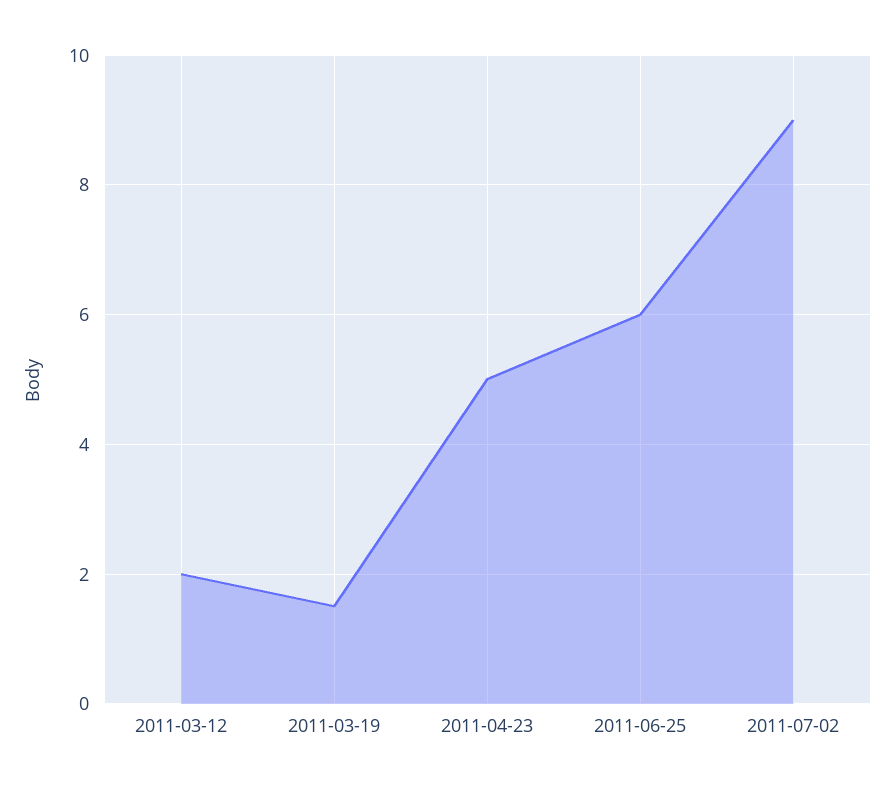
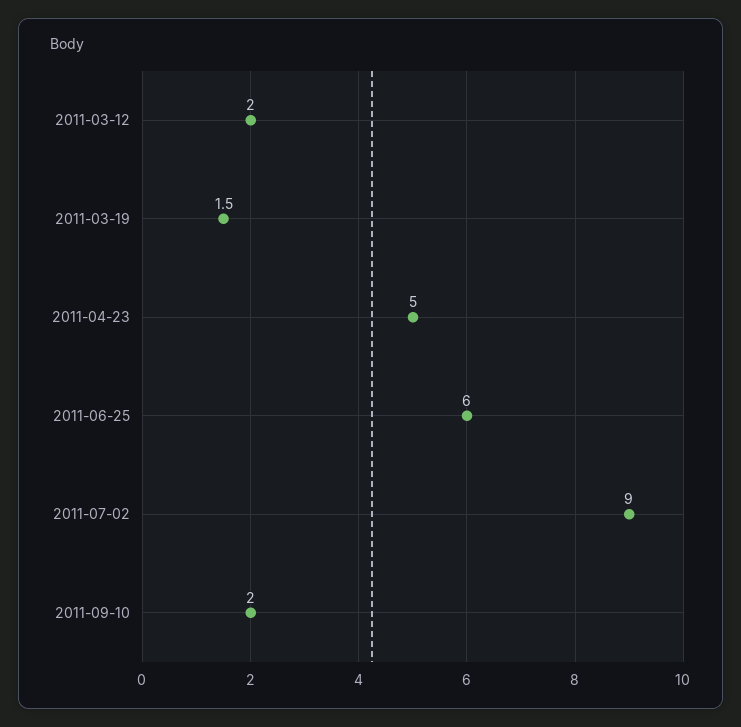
2011-09-10: none -> 2

